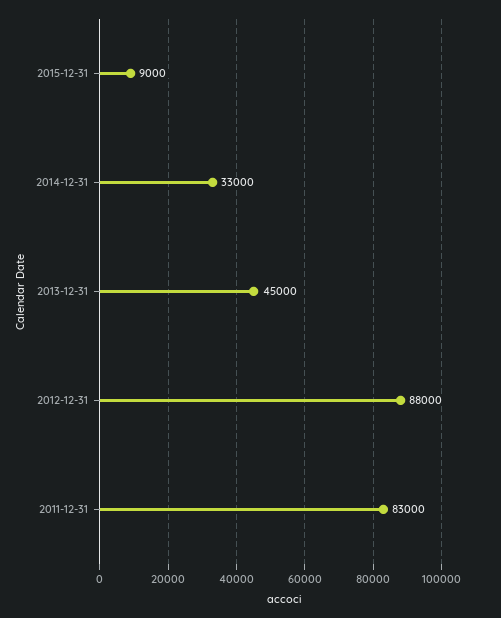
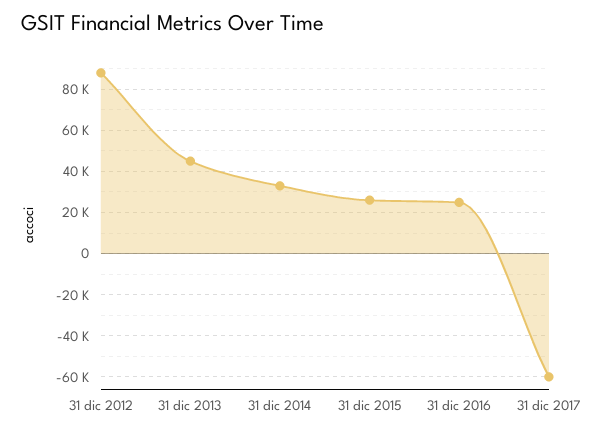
2015-12-31: 9000 -> 25000
2011-12-31: 83000 -> none
31 dic 2016: none -> 25000
31 dic 2017: none -> -60000

